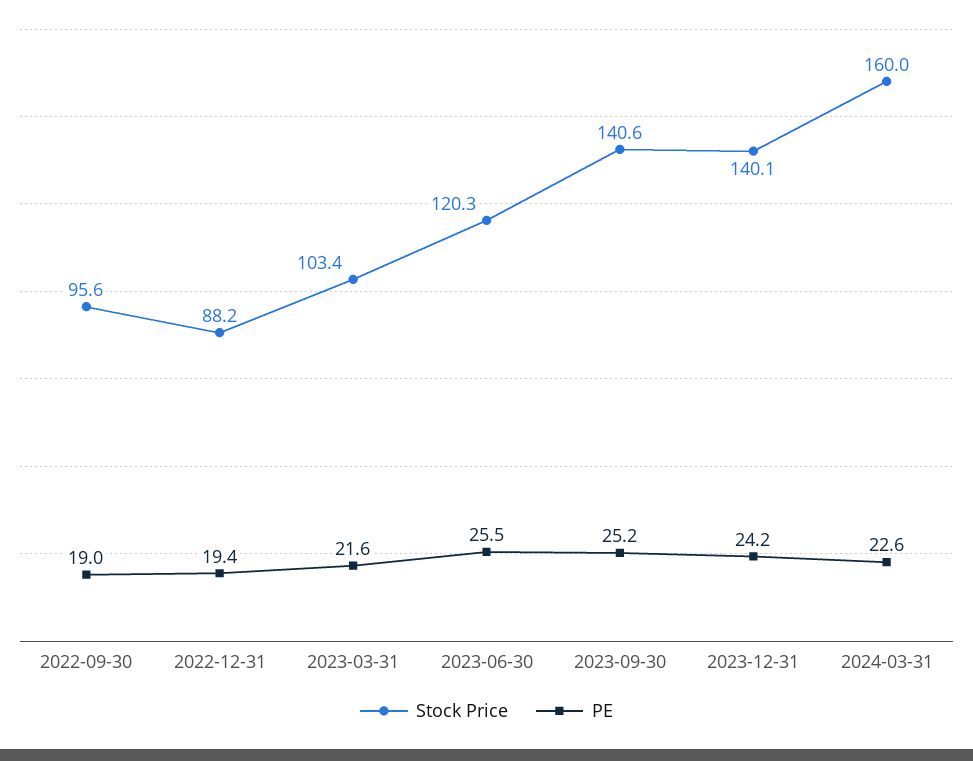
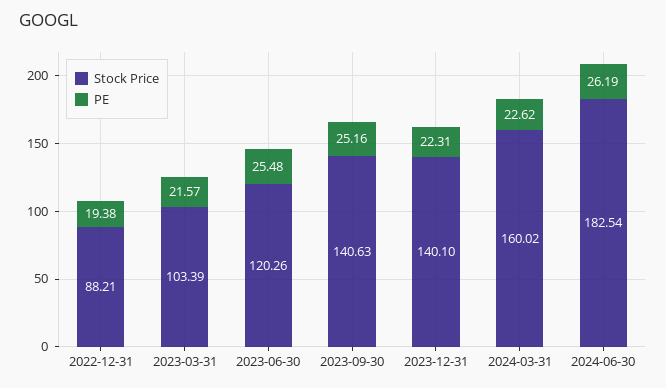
Stock Price, 2022-09-30: 95.6 -> none
PE, 2022-09-30: 19 -> none
PE, 2023-12-31: 24.2 -> 22.31
Stock Price, 2024-06-30: none -> 182.54
PE, 2024-06-30: none -> 26.19

